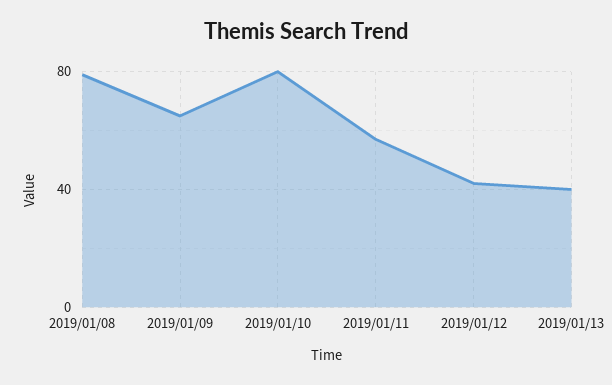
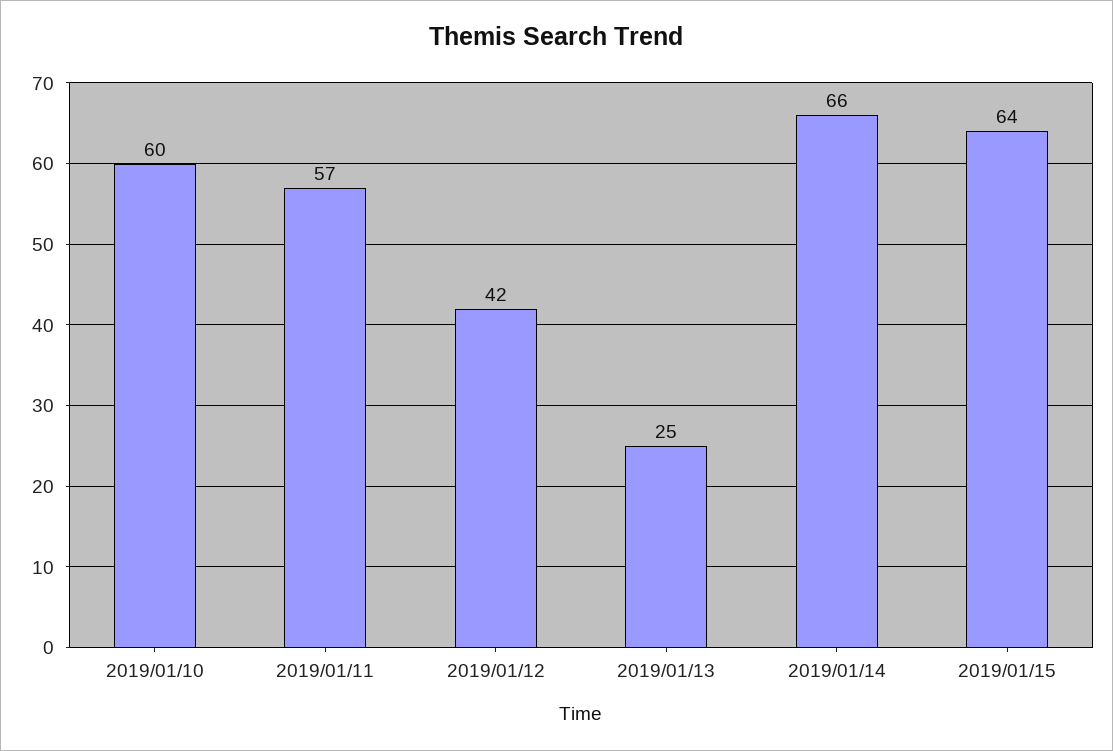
2019/01/08: 80 -> none
2019/01/09: 65 -> none
2019/01/10: 80 -> 60
2019/01/13: 40 -> 25
2019/01/14: none -> 66
2019/01/15: none -> 64

